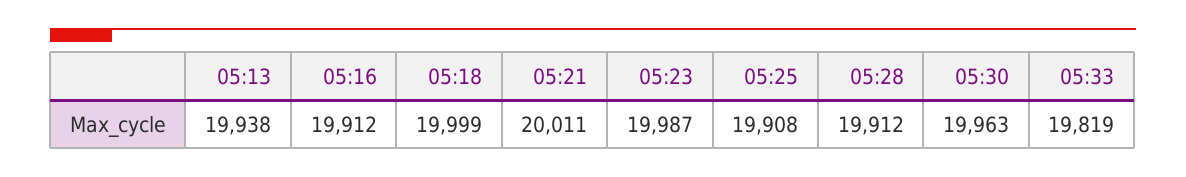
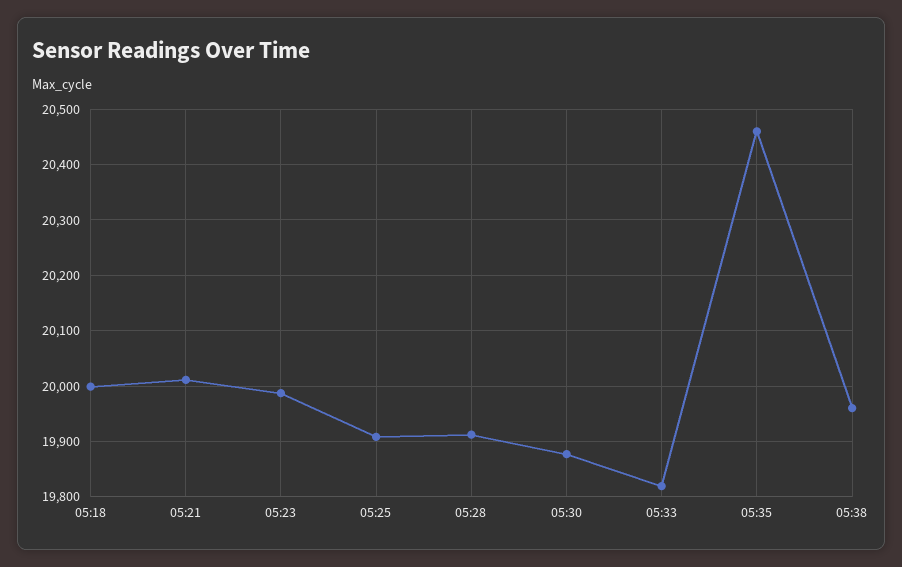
05:13: 19938 -> none
05:16: 19912 -> none
05:30: 19963 -> 19880
05:35: none -> 20460
05:38: none -> 19960

